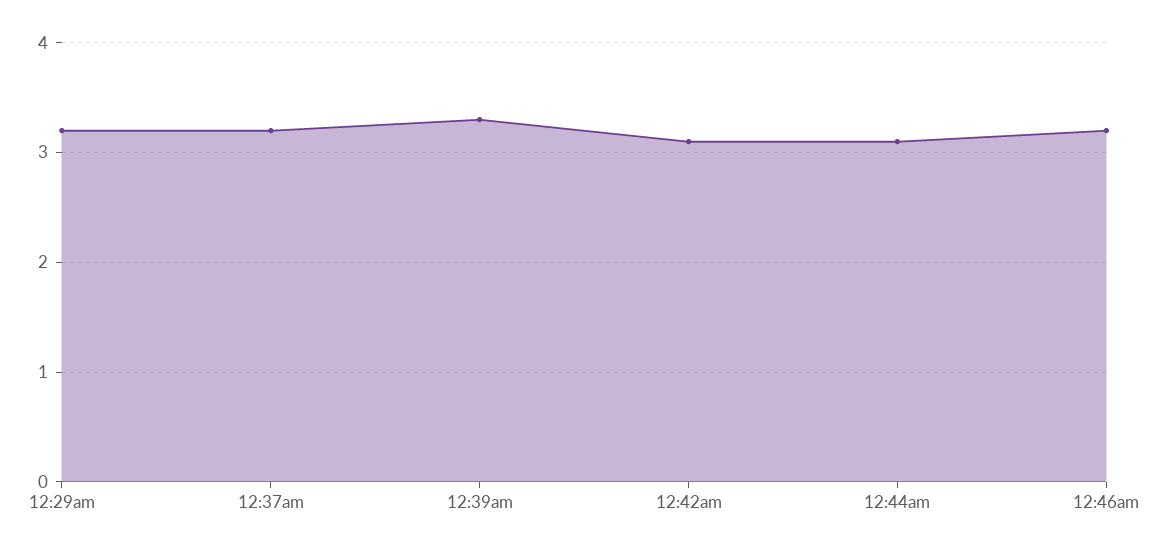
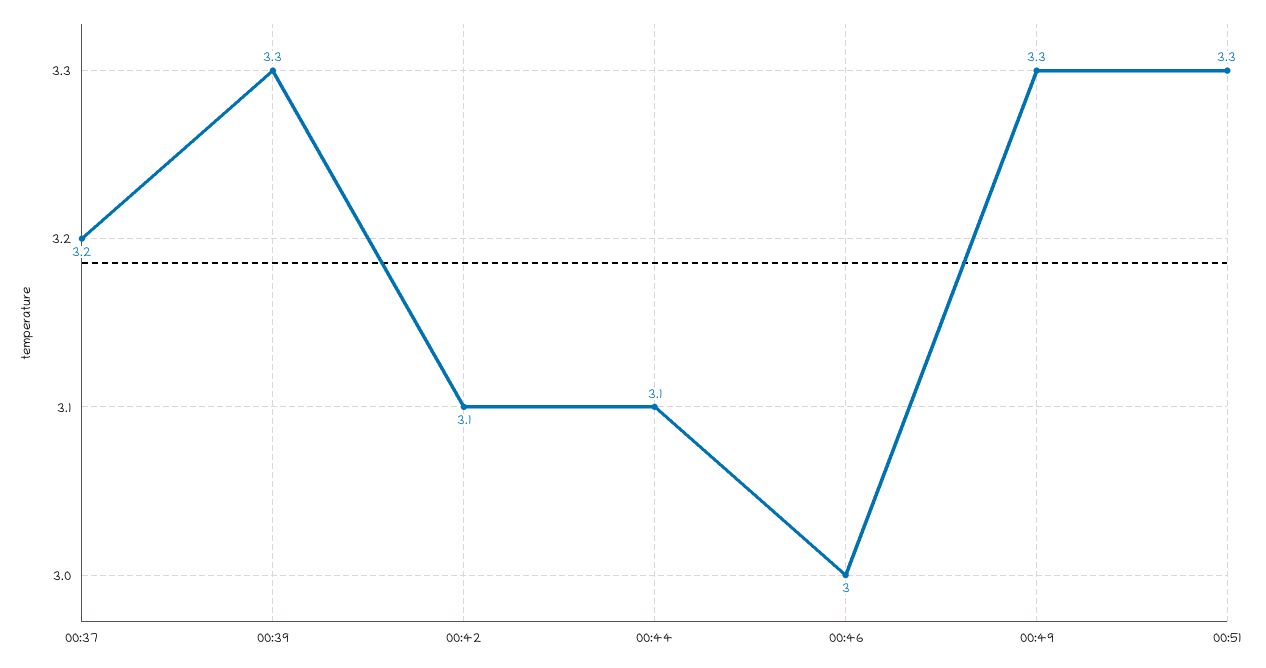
12:29am: 3.2 -> none
12:46am: 3.2 -> 3
00:49: none -> 3.3
00:51: none -> 3.3

